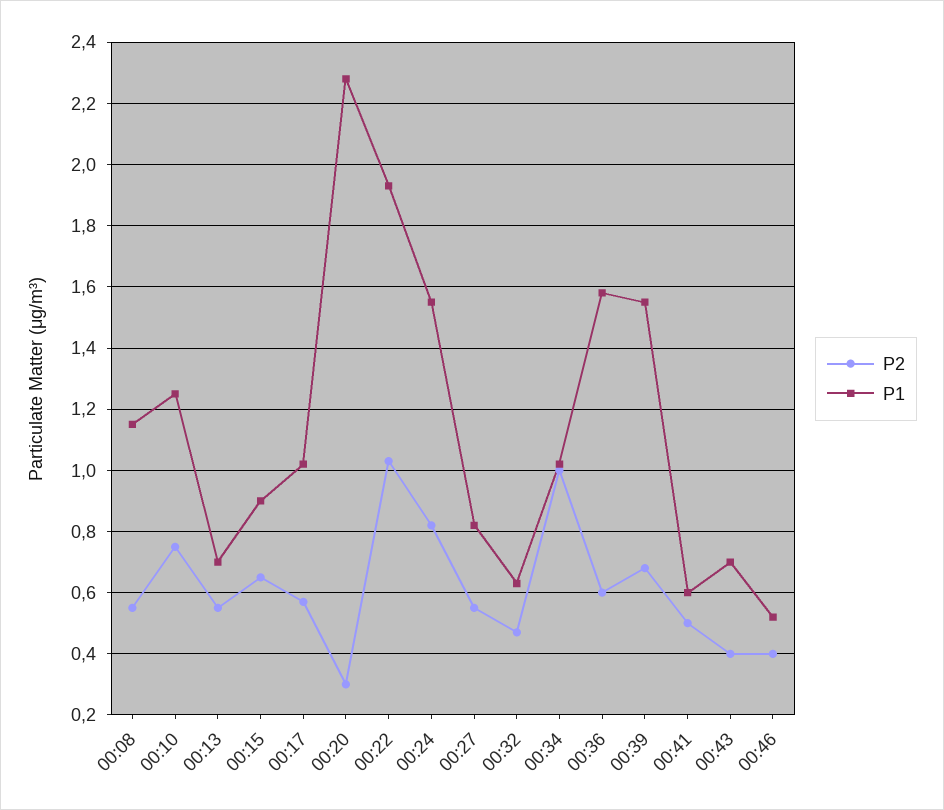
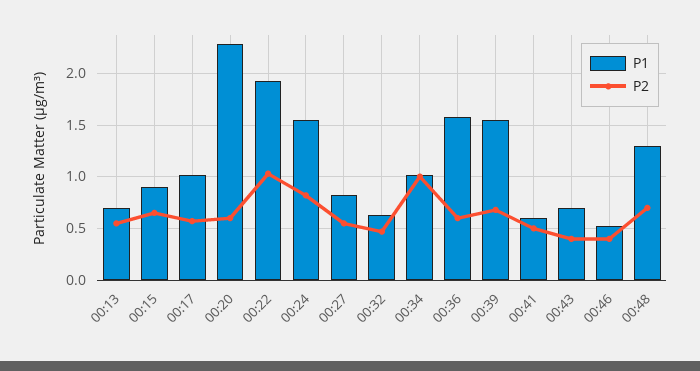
P2, 00:08: 0.55 -> none
P1, 00:08: 1.15 -> none
P2, 00:10: 0.75 -> none
P1, 00:10: 1.25 -> none
P2, 00:20: 0.3 -> 0.6
P1, 00:48: none -> 1.3
P2, 00:48: none -> 0.7

